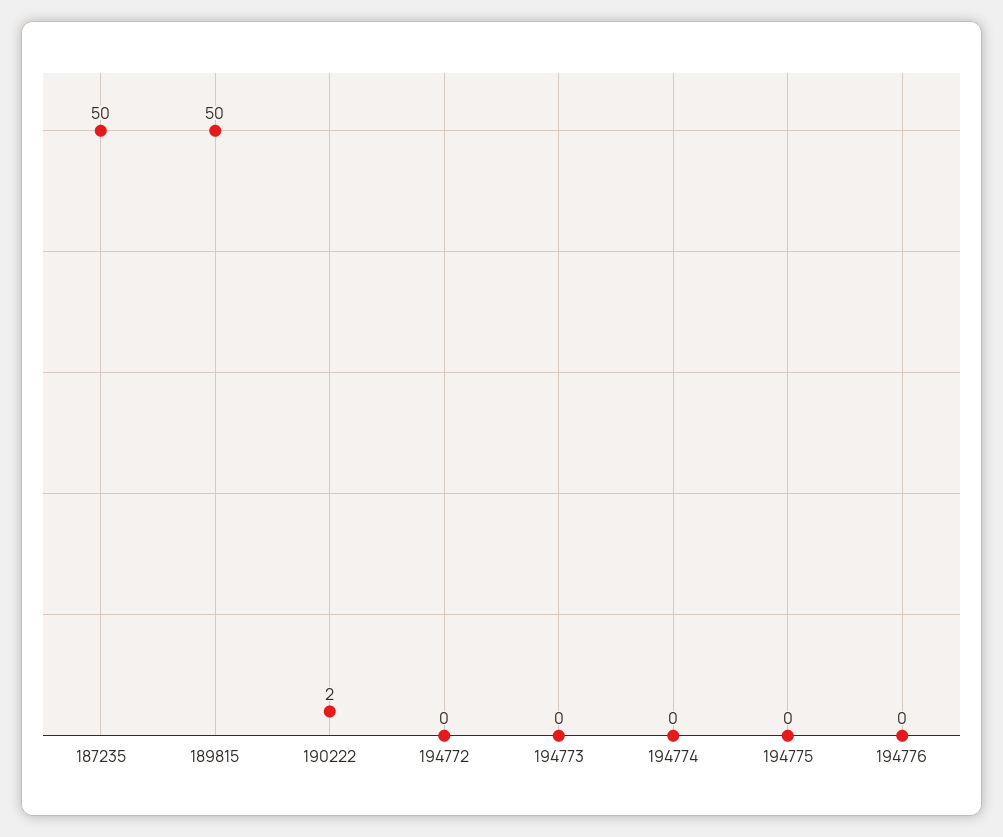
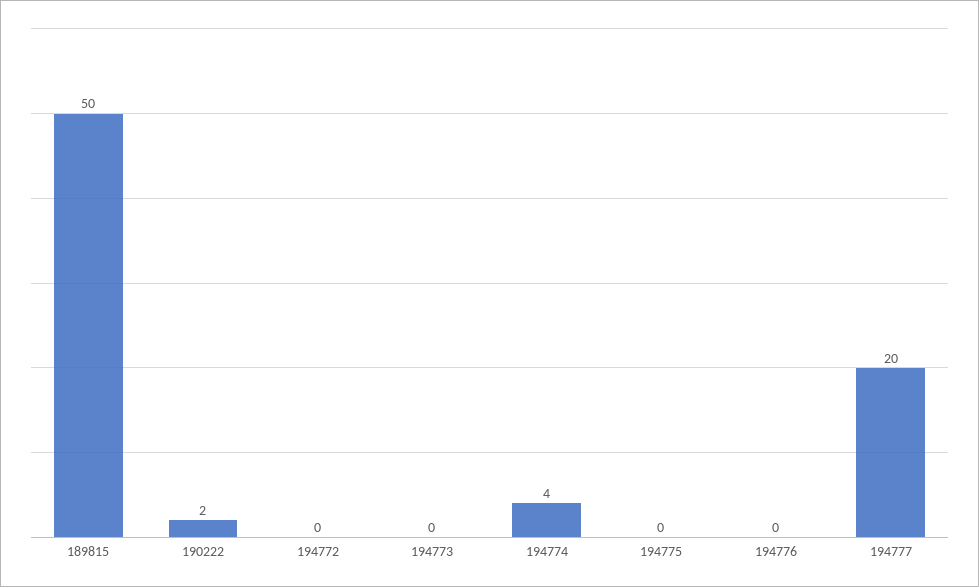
187235: 50 -> none
194774: 0 -> 4
194777: none -> 20

